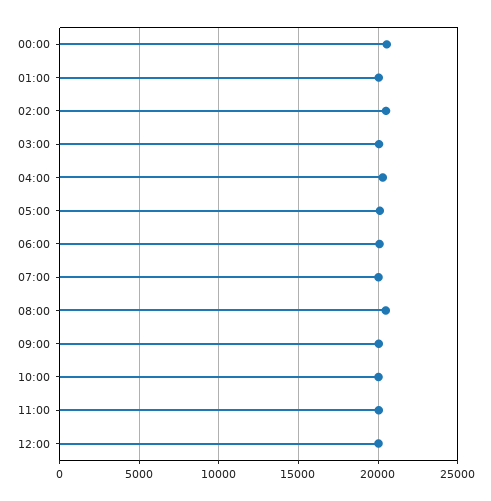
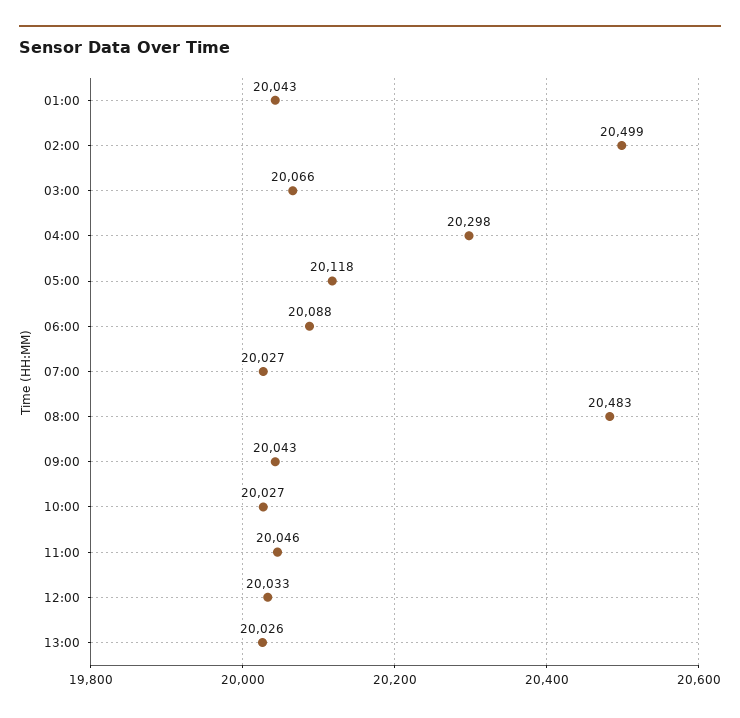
00:00: 20500 -> none
13:00: none -> 20026

